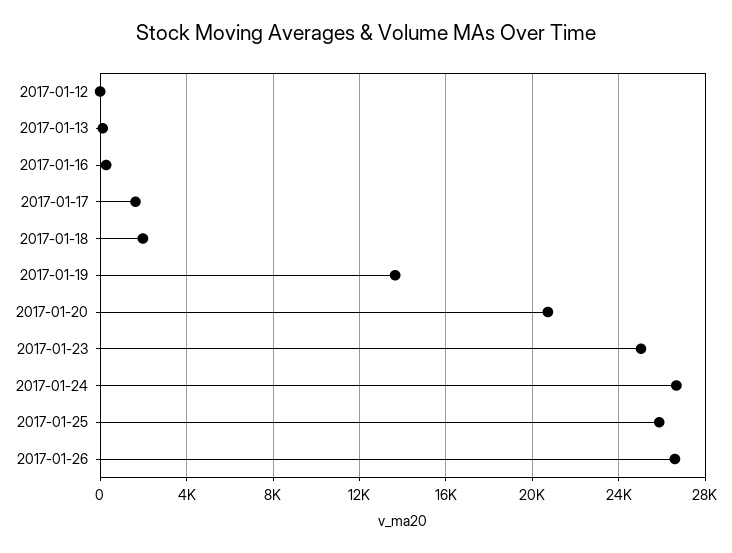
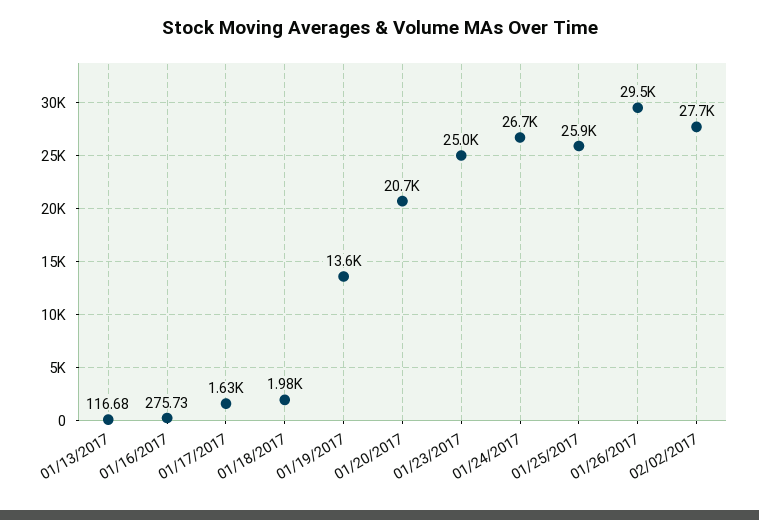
2017-01-12: 0 -> none
2017-01-26: 26500 -> 29500
02/02/2017: none -> 27700

